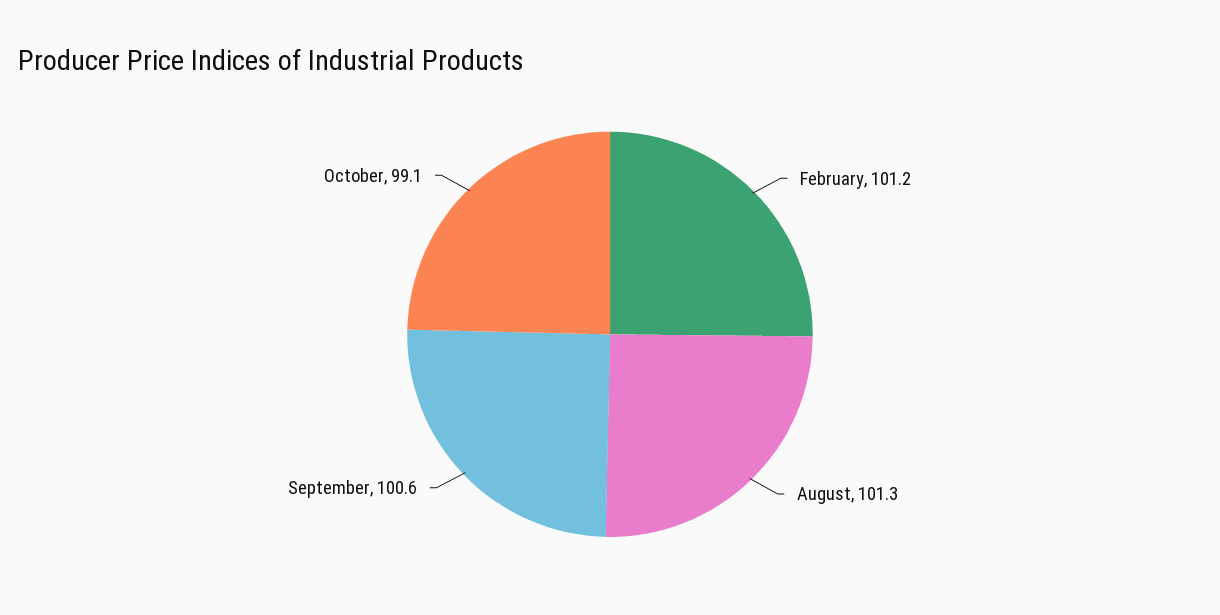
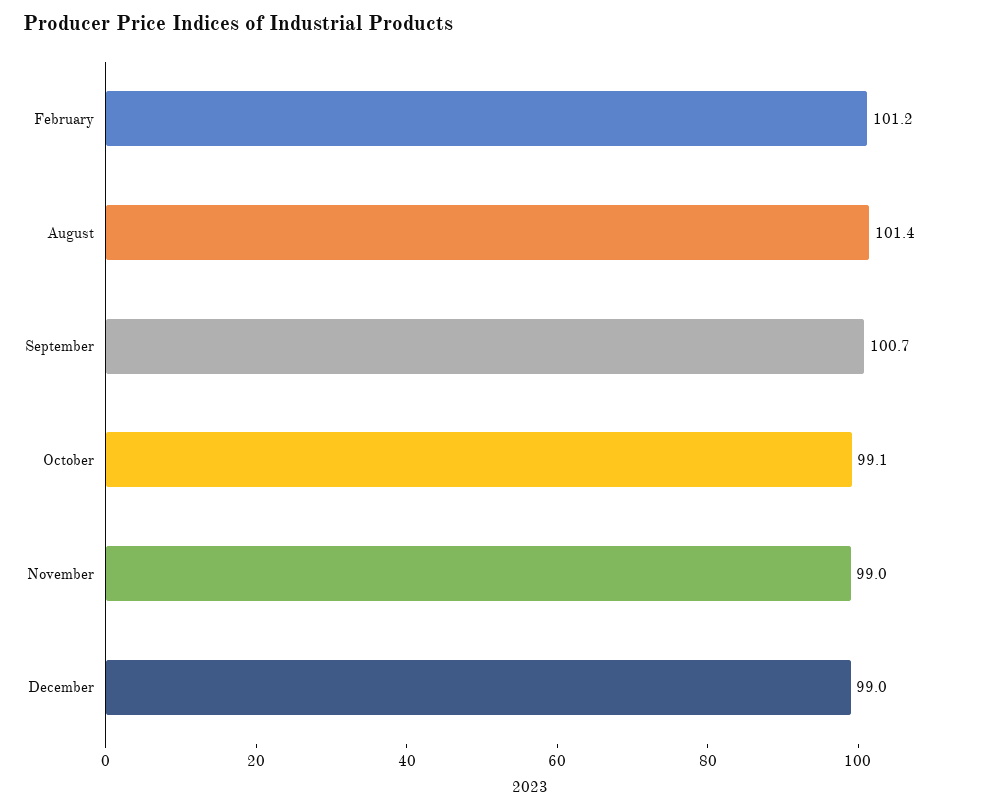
August: 101.3 -> 101.4
September: 100.6 -> 100.7
November: none -> 99
December: none -> 99

